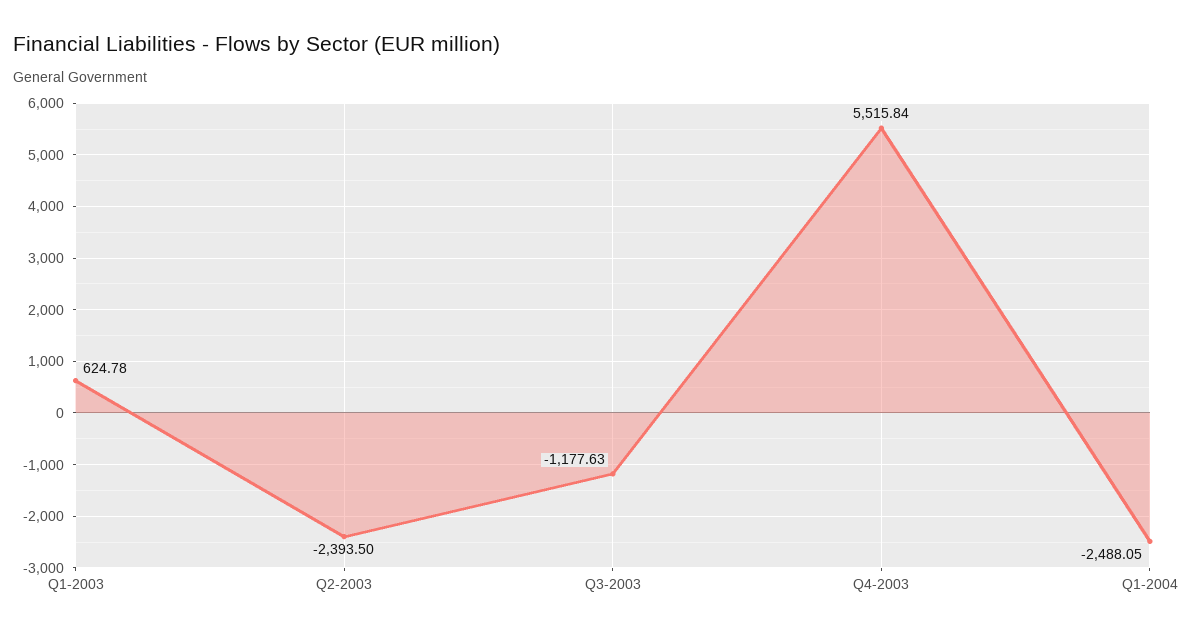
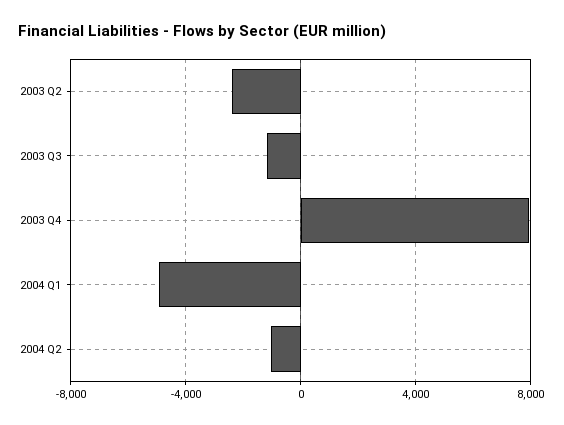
Q1-2003: 624.78 -> none
Q4-2003: 5515.84 -> 8000
Q1-2004: -2488.05 -> -5000
2004 Q2: none -> -1000

